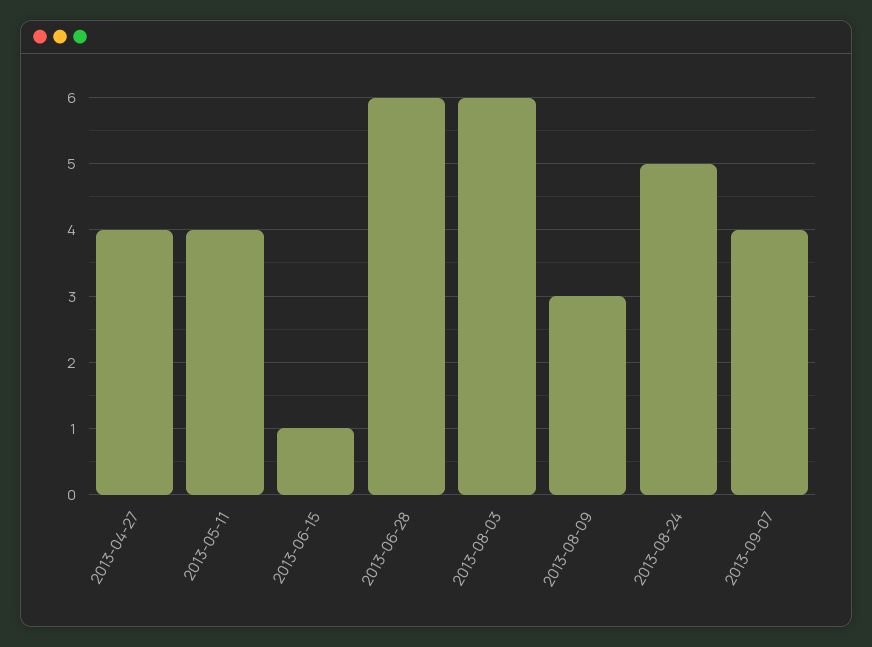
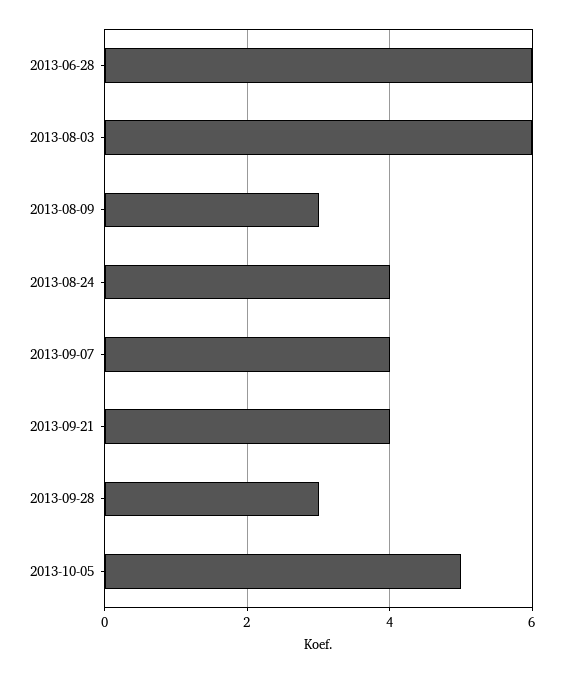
2013-04-27: 4 -> none
2013-05-11: 4 -> none
2013-06-15: 1 -> none
2013-08-24: 5 -> 4
2013-09-21: none -> 4
2013-09-28: none -> 3
2013-10-05: none -> 5

